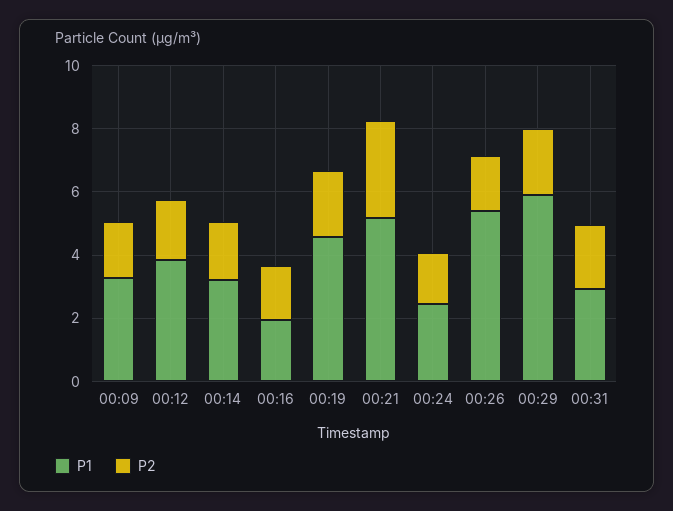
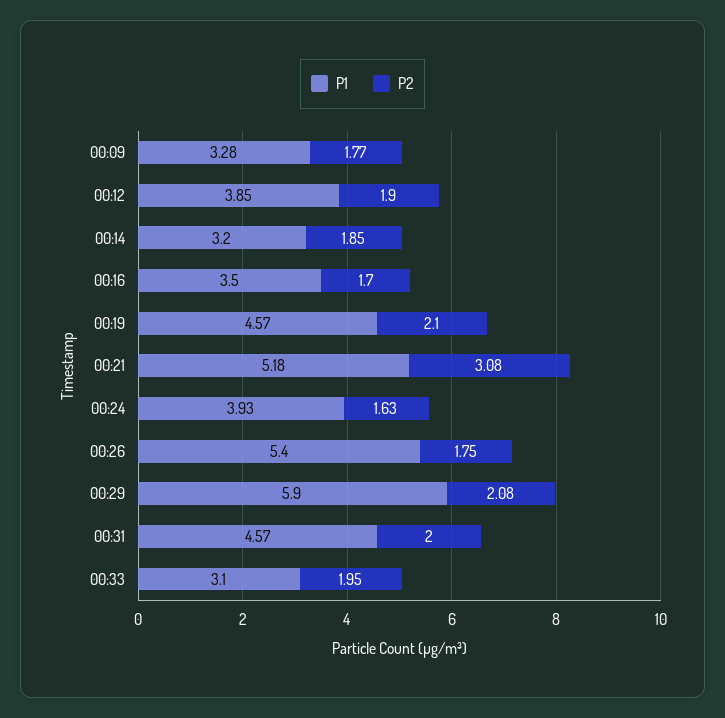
P1, 00:16: 2 -> 3.5
P1, 00:24: 2.5 -> 3.93
P1, 00:31: 3 -> 4.57
P1, 00:33: none -> 3.1
P2, 00:33: none -> 1.95

